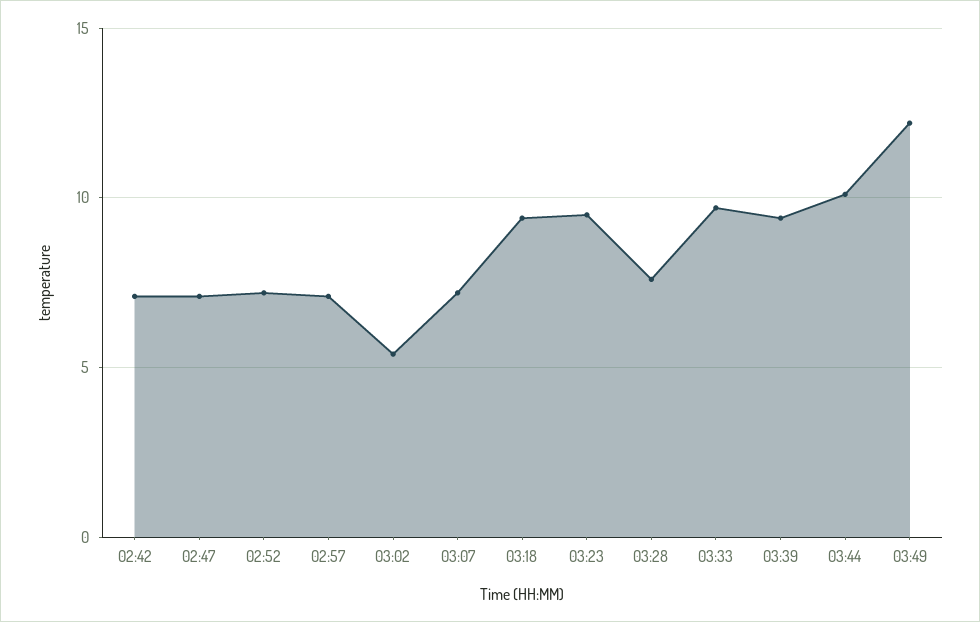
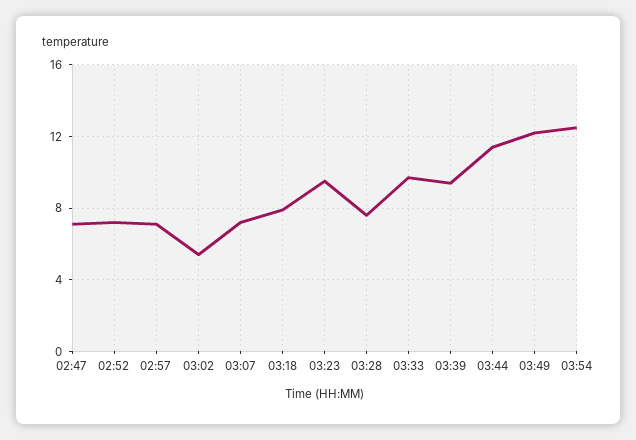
02:42: 7 -> none
03:18: 9.5 -> 8
03:44: 10 -> 11.5
03:54: none -> 12.5

